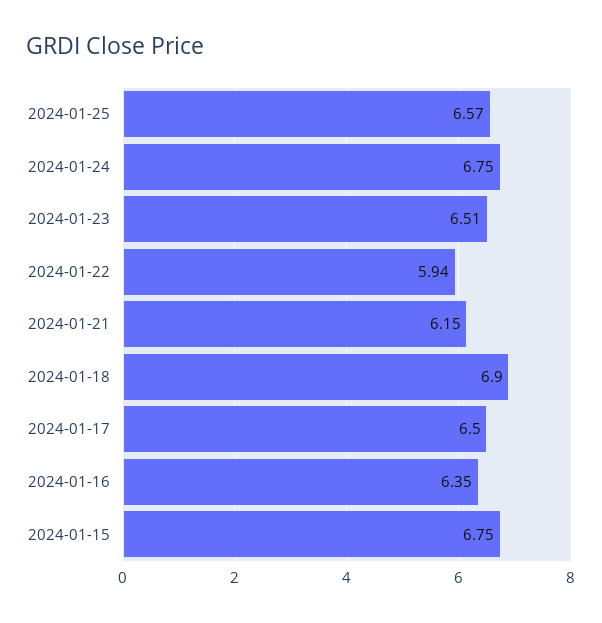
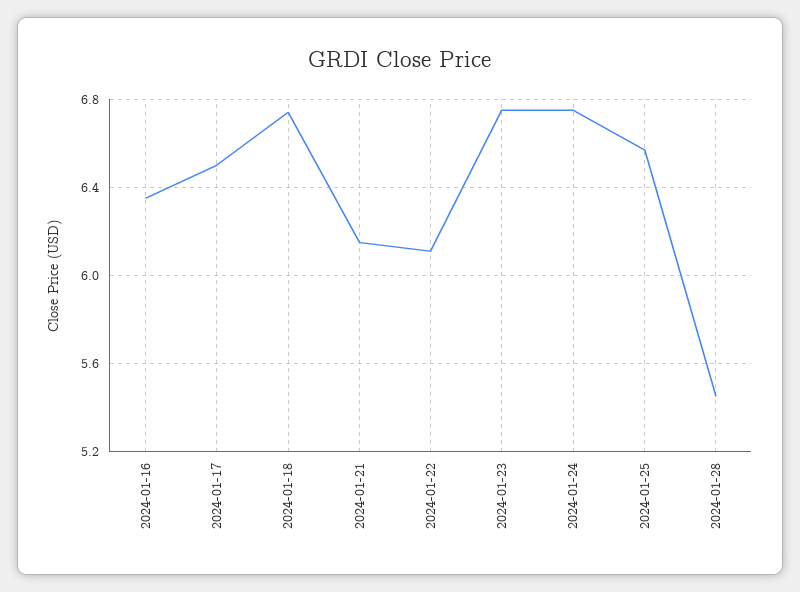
2024-01-23: 6.51 -> 6.75
2024-01-22: 5.94 -> 6.1
2024-01-18: 6.9 -> 6.75
2024-01-15: 6.75 -> none
2024-01-28: none -> 5.45

